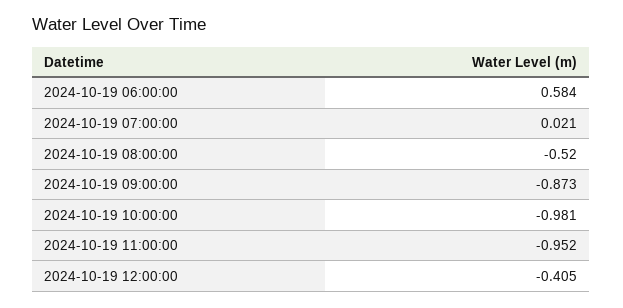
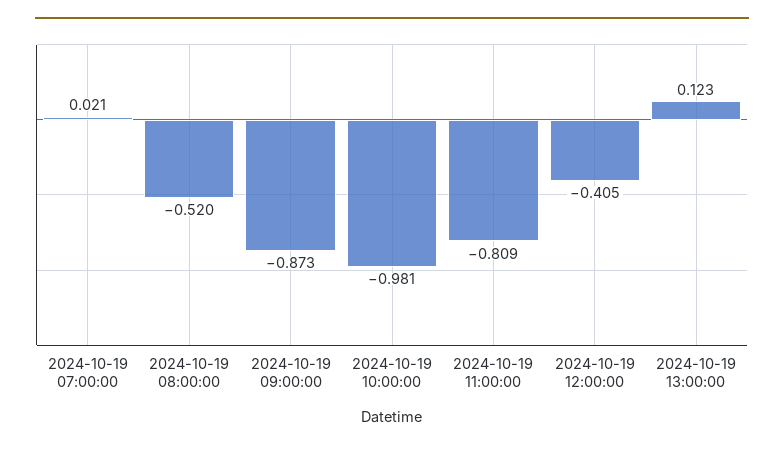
2024-10-19 06:00:00: 0.584 -> none
2024-10-19 11:00:00: -0.952 -> -0.809
2024-10-19 13:00:00: none -> 0.123

